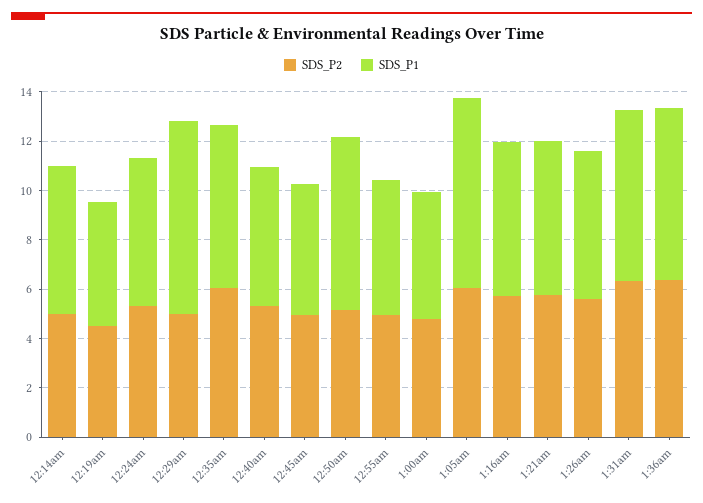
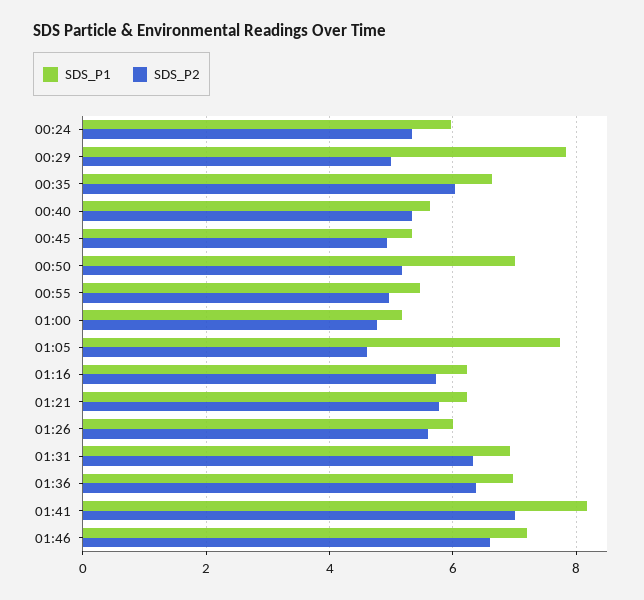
SDS_P2, 12:14am: 5 -> none
SDS_P1, 12:14am: 6 -> none
SDS_P2, 12:19am: 4.5 -> none
SDS_P1, 12:19am: 5 -> none
SDS_P2, 1:05am: 6 -> 4.6
SDS_P1, 01:41: none -> 8.2
SDS_P2, 01:41: none -> 7
SDS_P1, 01:46: none -> 7.2
SDS_P2, 01:46: none -> 6.6

